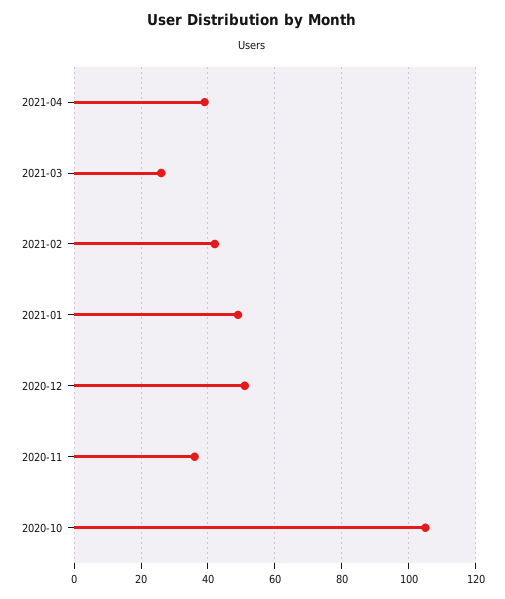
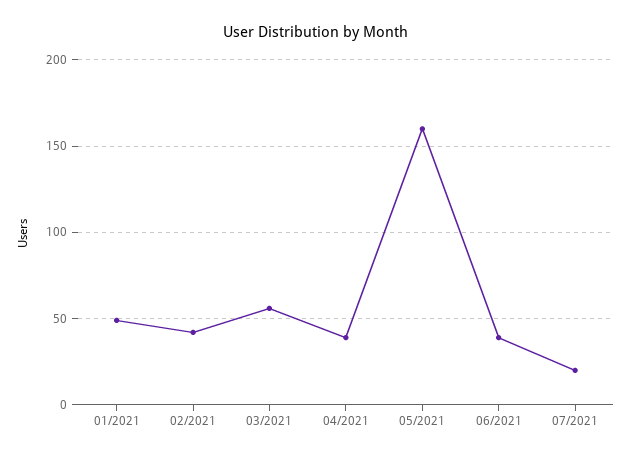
2021-03: 25 -> 55
2020-12: 50 -> none
2020-11: 35 -> none
2020-10: 105 -> none
05/2021: none -> 160
06/2021: none -> 40
07/2021: none -> 20

